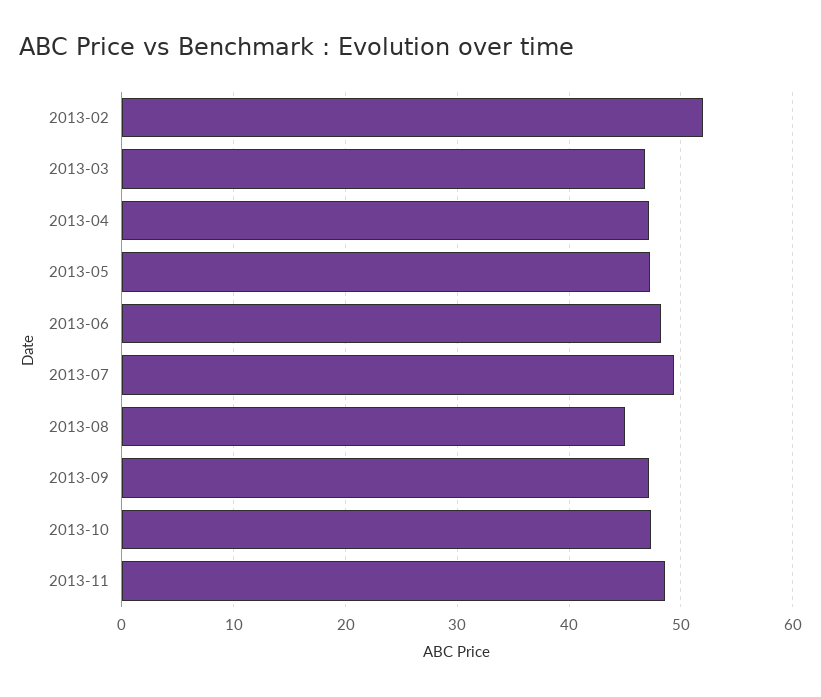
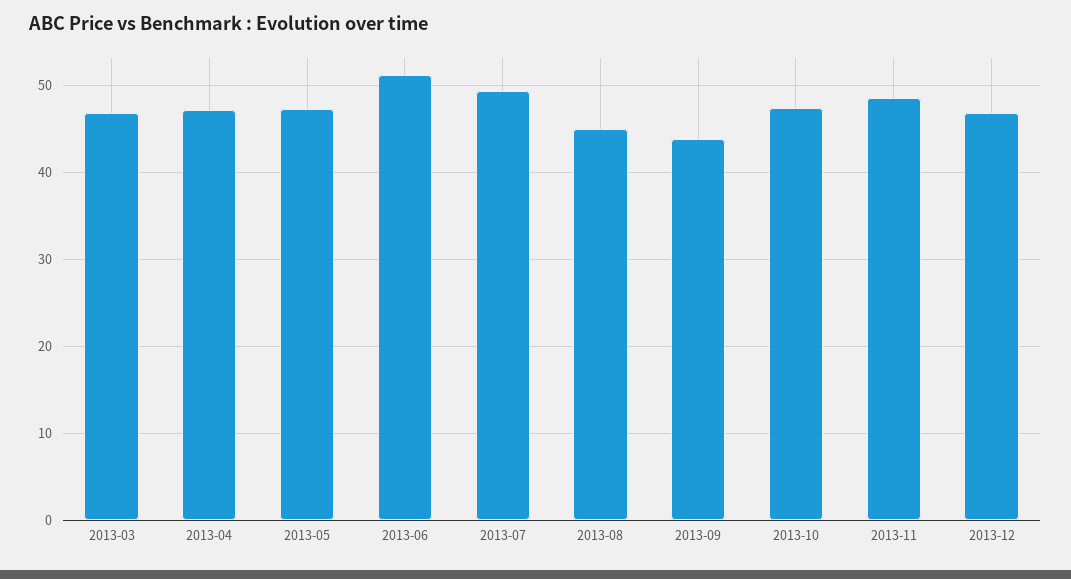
2013-02: 52 -> none
2013-06: 48 -> 51
2013-09: 47 -> 44
2013-12: none -> 47

